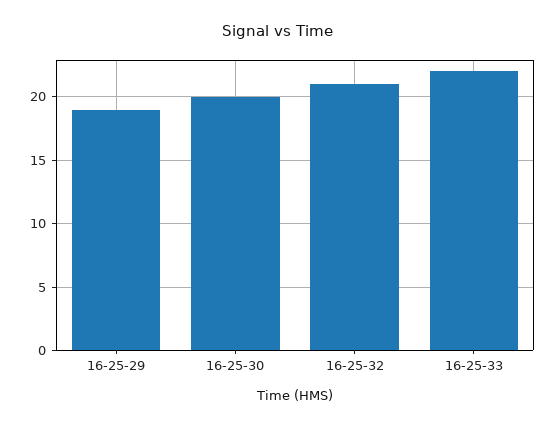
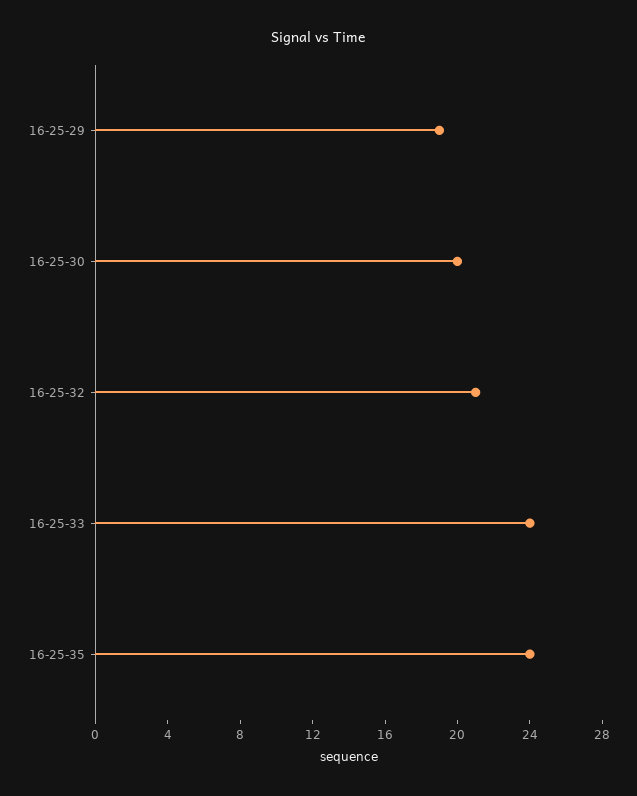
16-25-33: 22 -> 24
16-25-35: none -> 24

